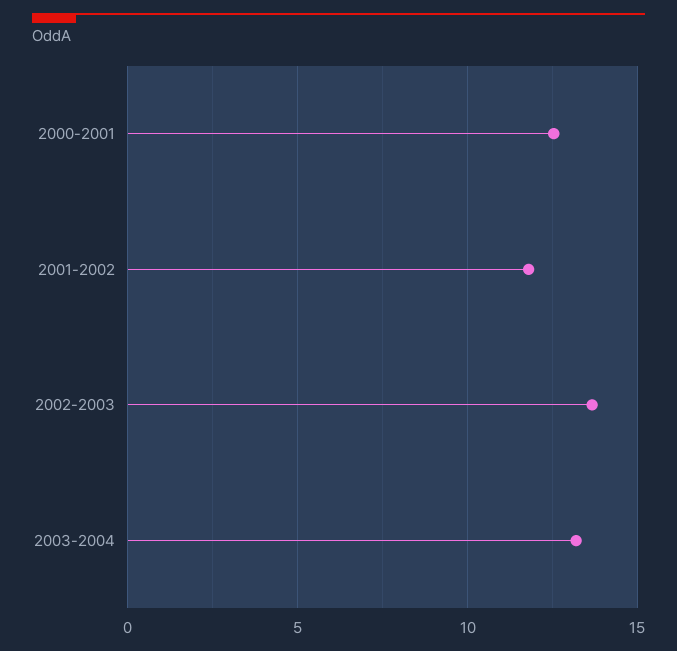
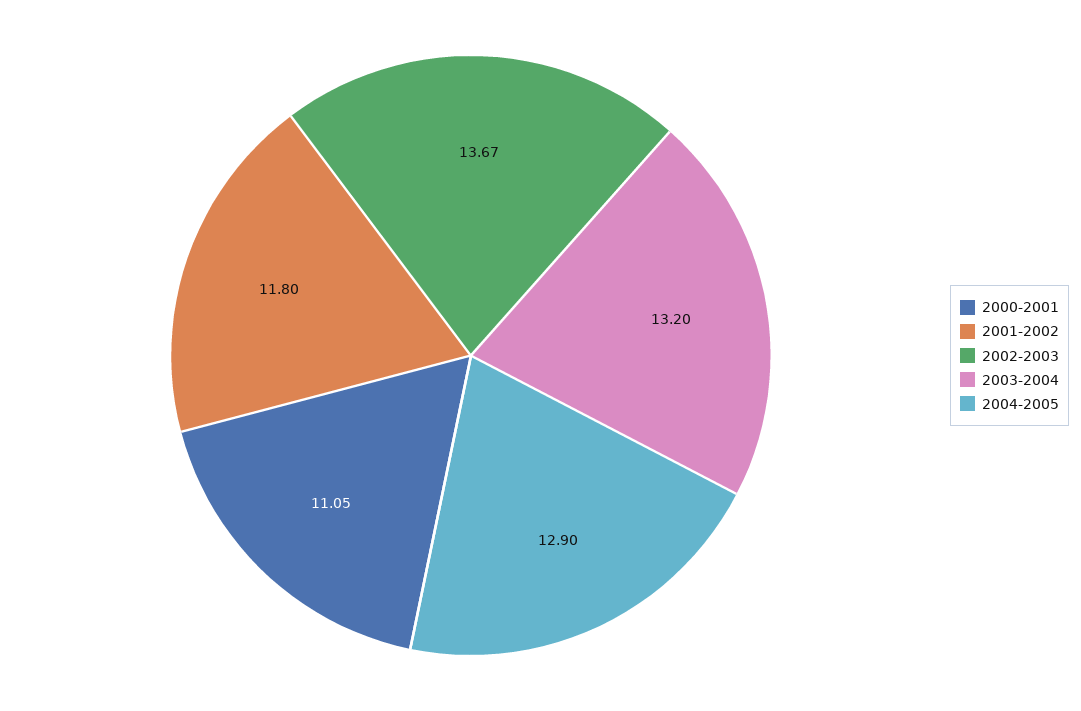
2000-2001: 12.5 -> 11.05
2004-2005: none -> 12.9

